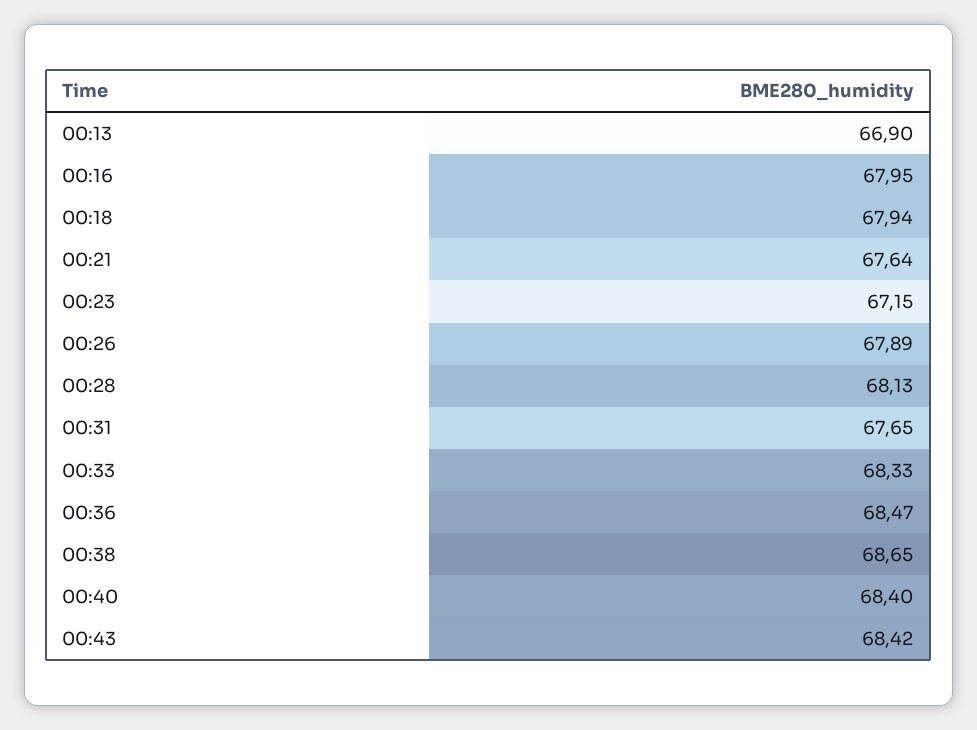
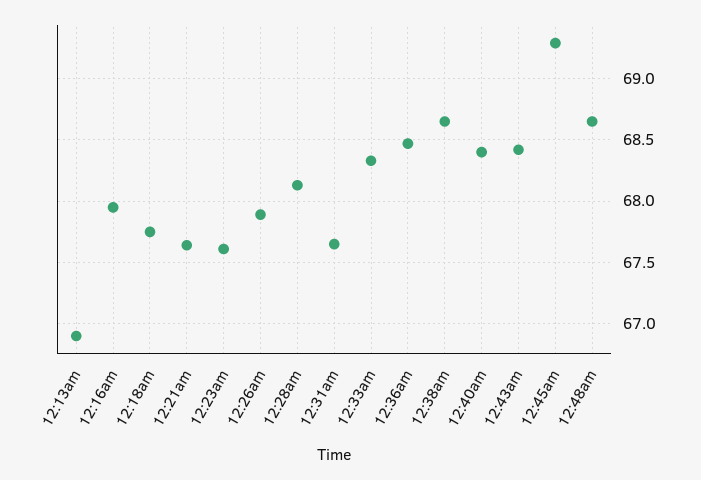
00:18: 67.94 -> 67.75
00:23: 67.15 -> 67.6
12:45am: none -> 69.3
12:48am: none -> 68.65

